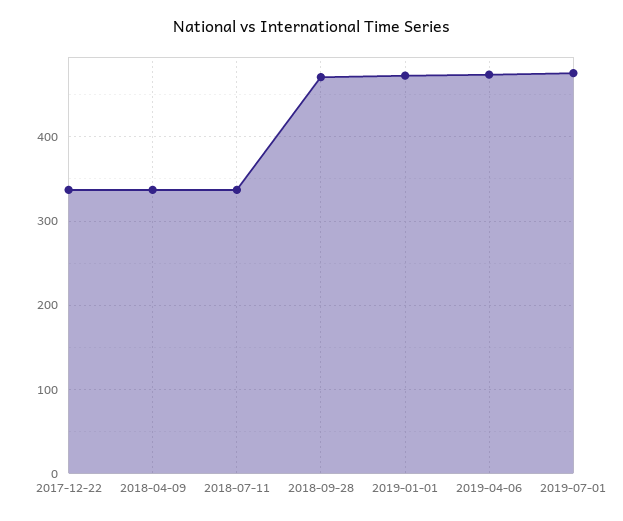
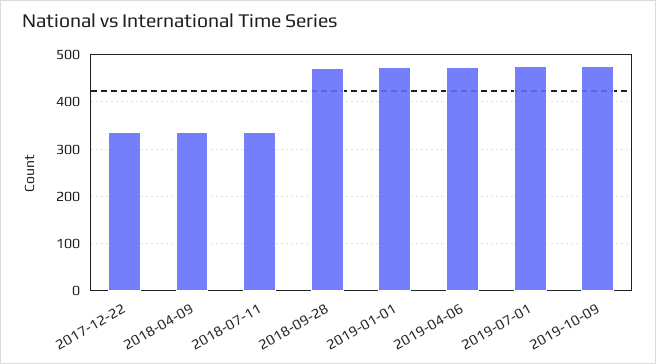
2019-10-09: none -> 480

